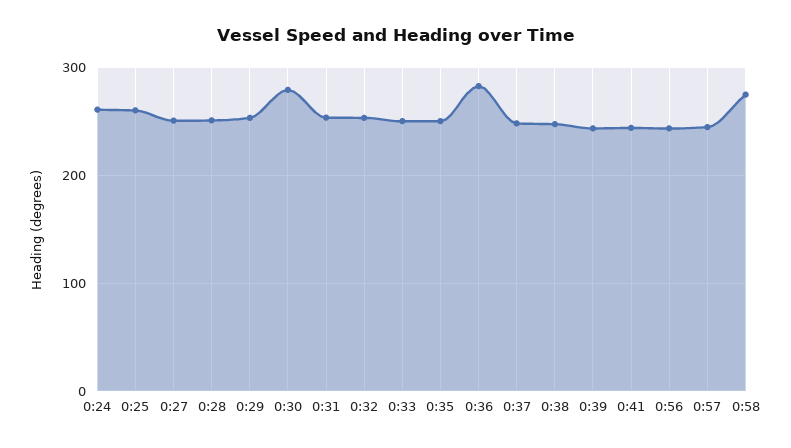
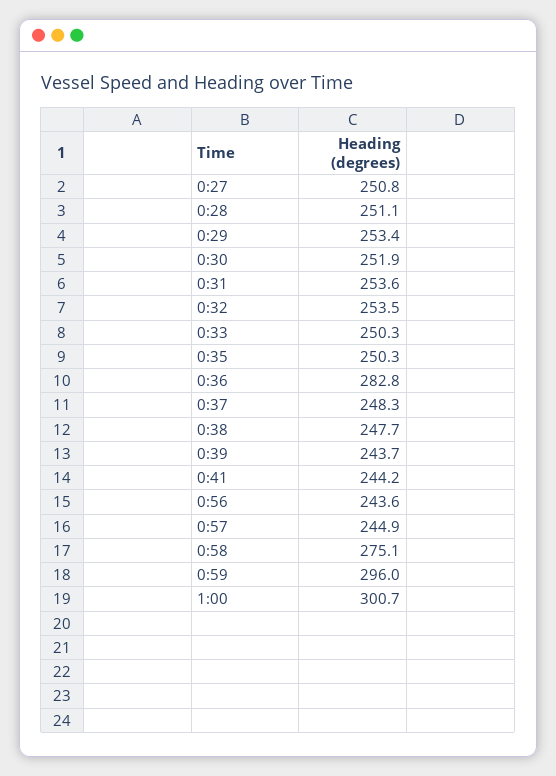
0:24: 260 -> none
0:25: 260 -> none
0:30: 280 -> 251.9
0:59: none -> 296
1:00: none -> 300.7

